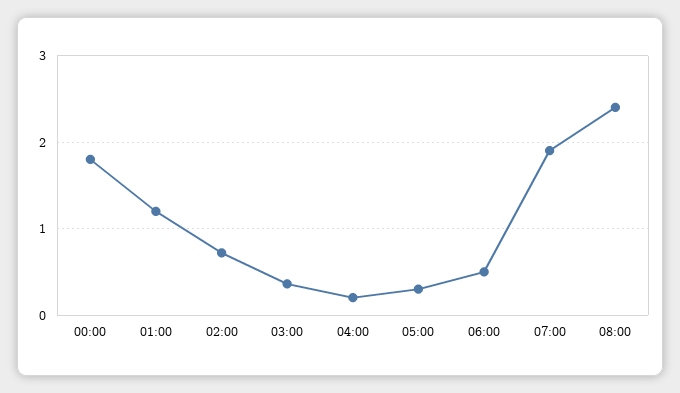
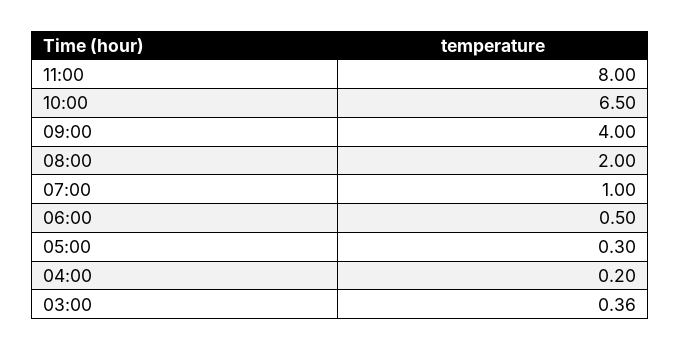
00:00: 1.8 -> none
01:00: 1.2 -> none
02:00: 0.7 -> none
07:00: 1.9 -> 1
08:00: 2.4 -> 2
11:00: none -> 8
10:00: none -> 6.5
09:00: none -> 4

